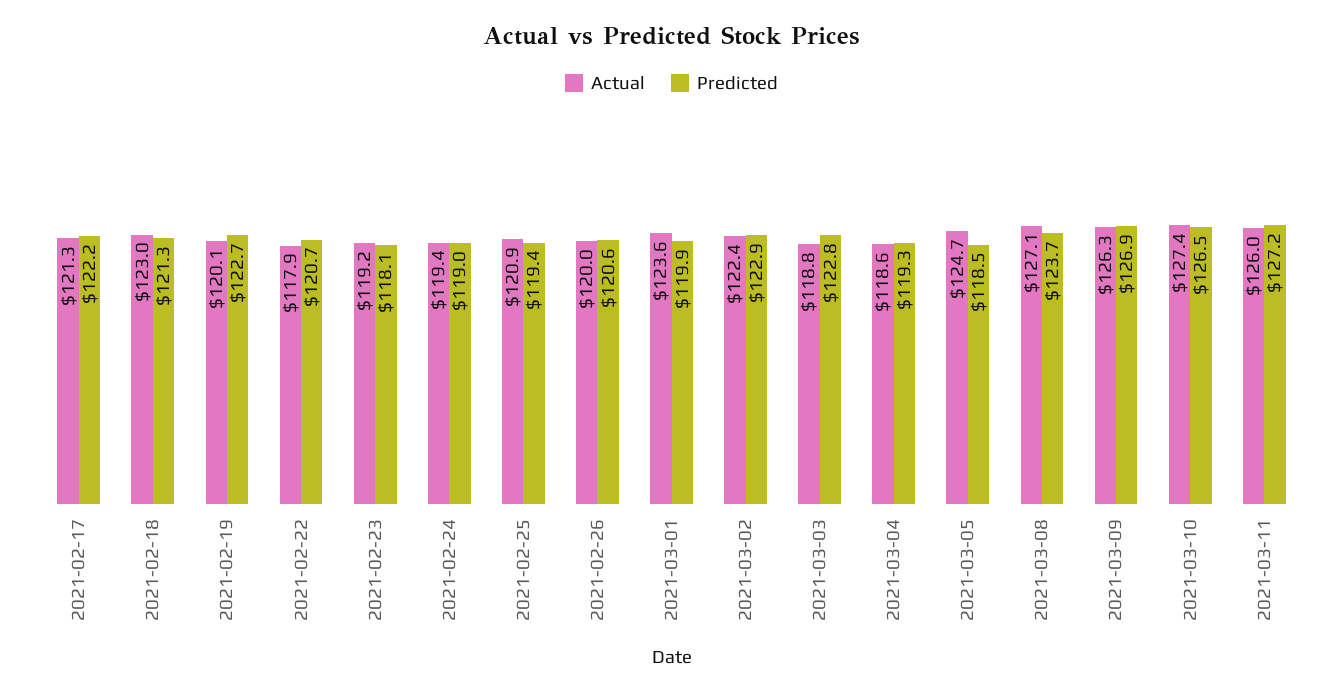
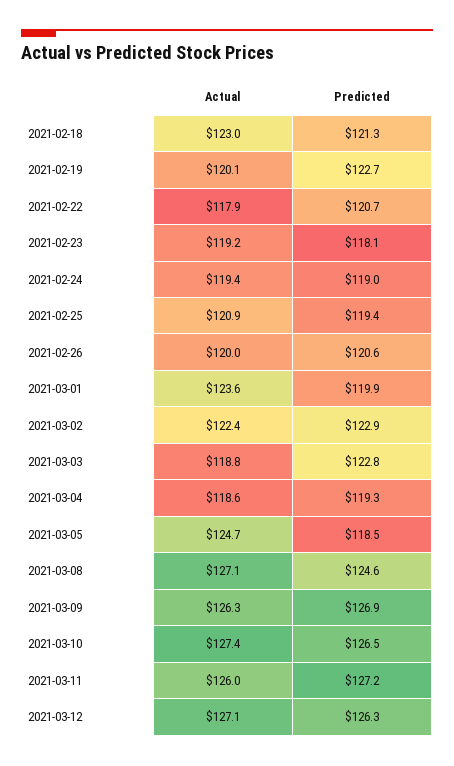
Actual, 2021-02-17: 121.3 -> none
Predicted, 2021-02-17: 122.2 -> none
Predicted, 2021-03-08: 123.7 -> 124.6
Actual, 2021-03-12: none -> 127.1
Predicted, 2021-03-12: none -> 126.3

